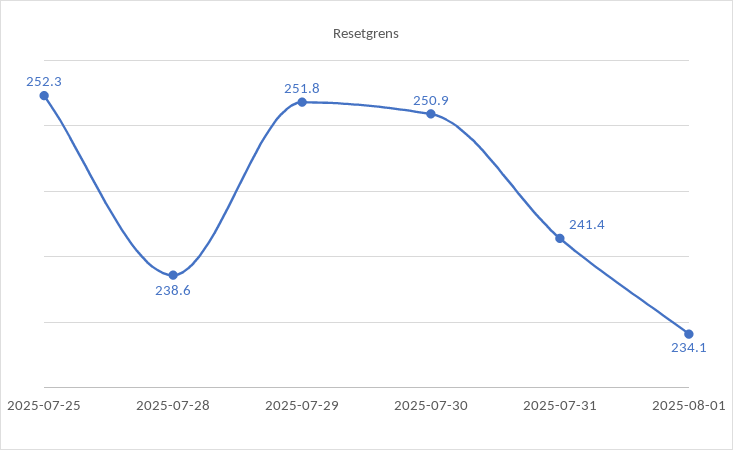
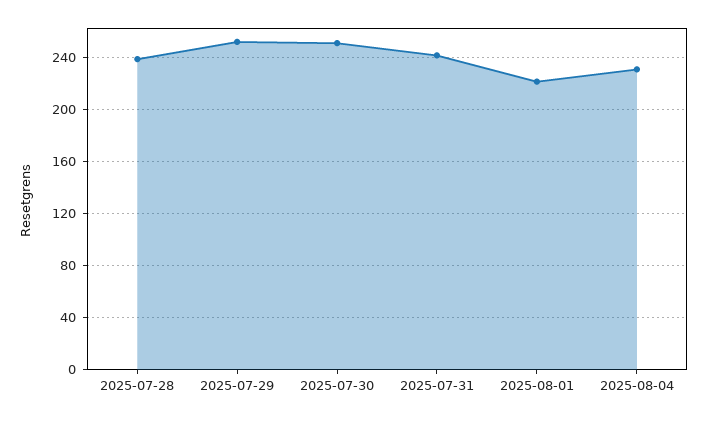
2025-07-25: 252.3 -> none
2025-08-01: 234.1 -> 220
2025-08-04: none -> 230

